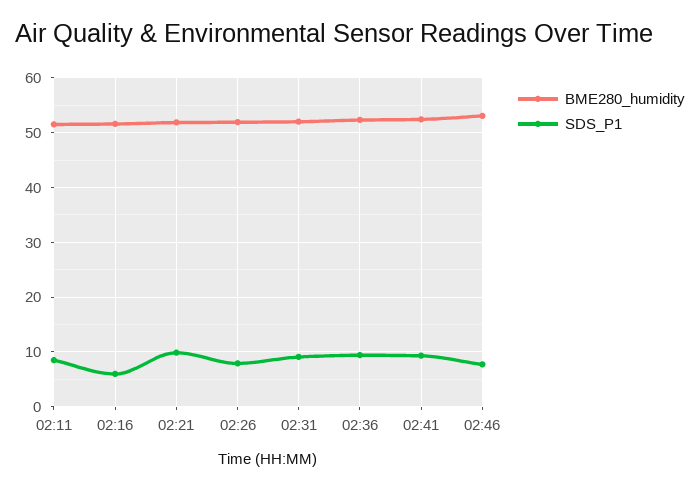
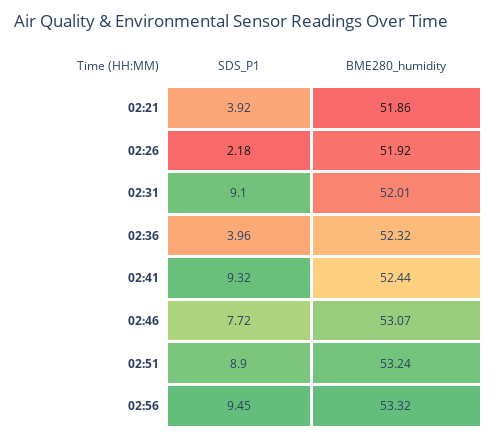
BME280_humidity, 02:11: 52 -> none
SDS_P1, 02:11: 8 -> none
BME280_humidity, 02:16: 52 -> none
SDS_P1, 02:16: 6 -> none
SDS_P1, 02:21: 10 -> 3.92
SDS_P1, 02:26: 8 -> 2.18
SDS_P1, 02:36: 10 -> 3.96
SDS_P1, 02:51: none -> 8.9
BME280_humidity, 02:51: none -> 53.24
SDS_P1, 02:56: none -> 9.45
BME280_humidity, 02:56: none -> 53.32

